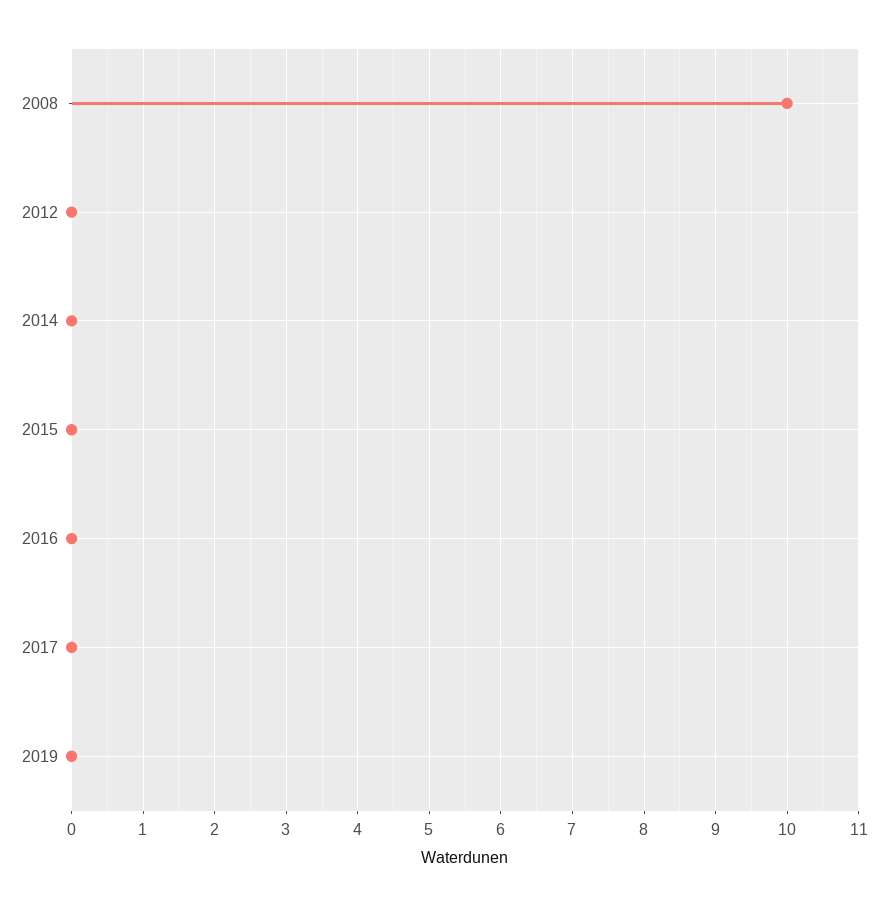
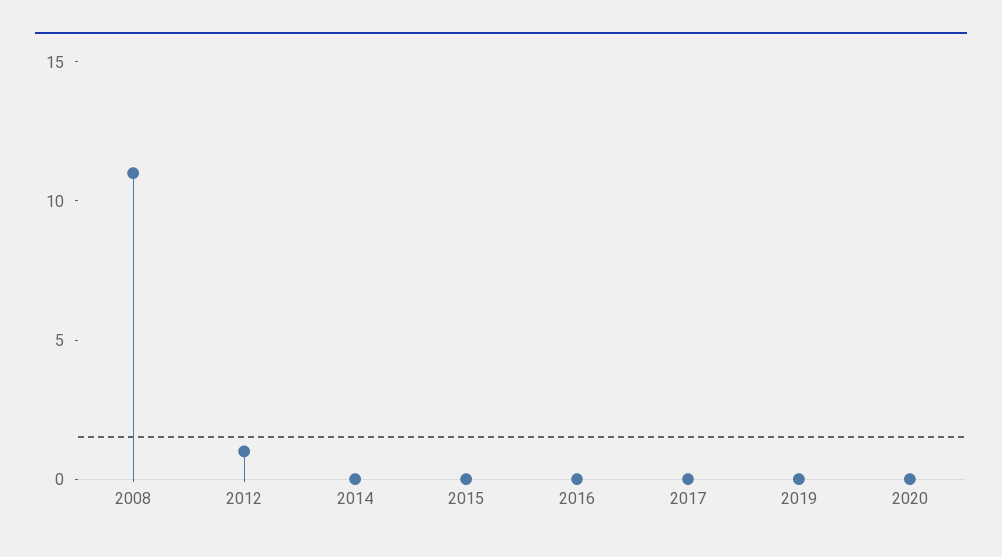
2008: 10 -> 11
2012: 0 -> 1
2020: none -> 0

